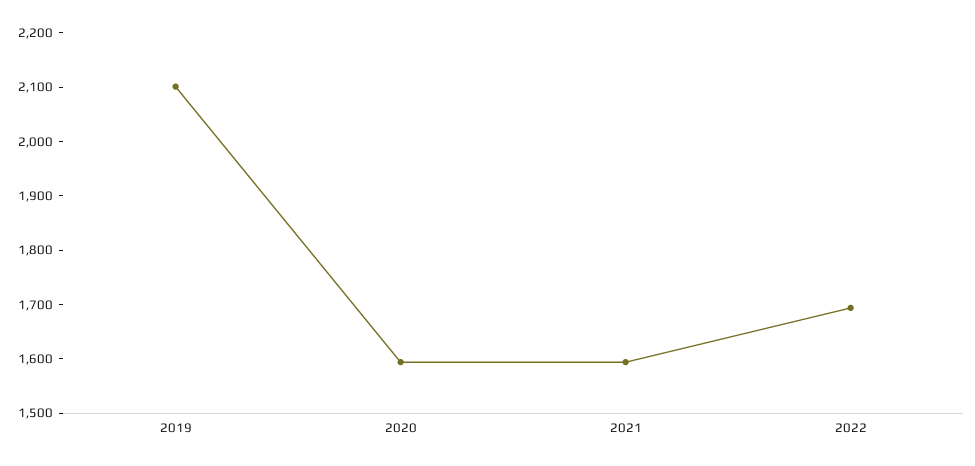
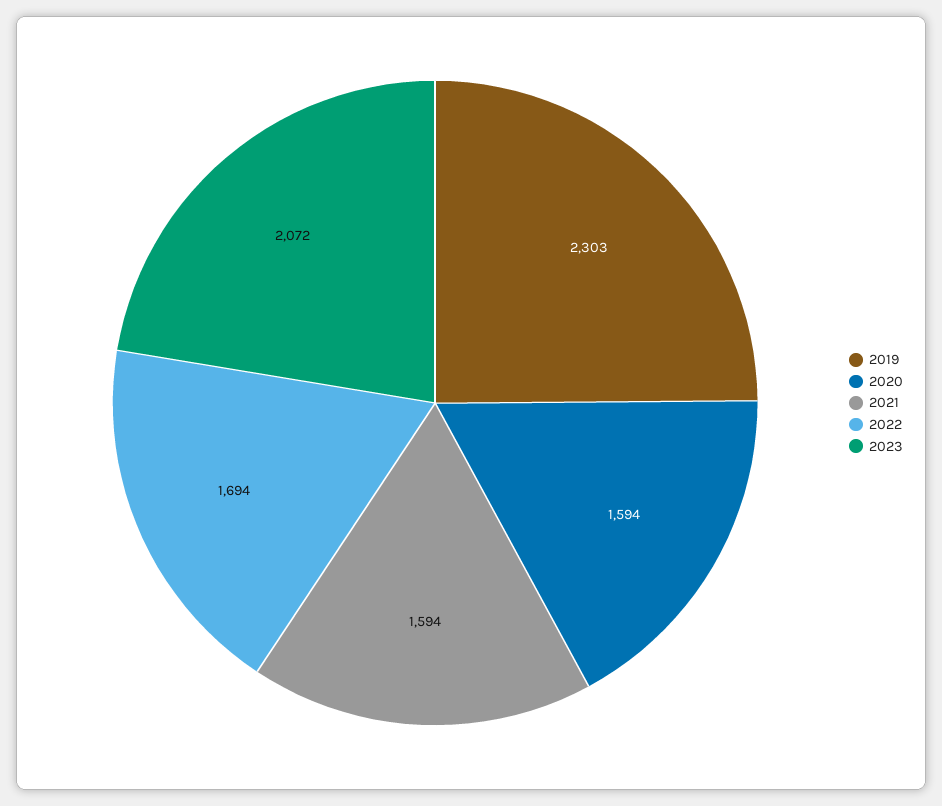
2019: 2100 -> 2303
2023: none -> 2072

